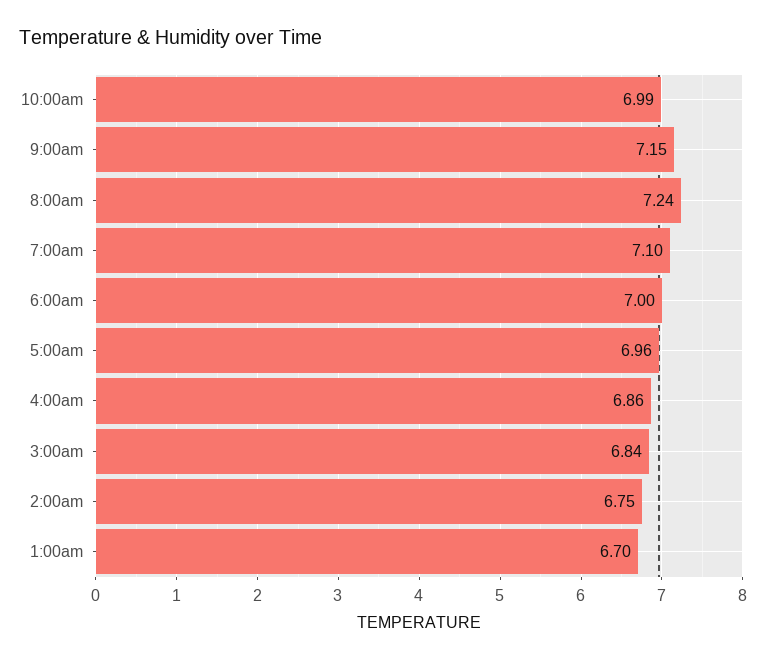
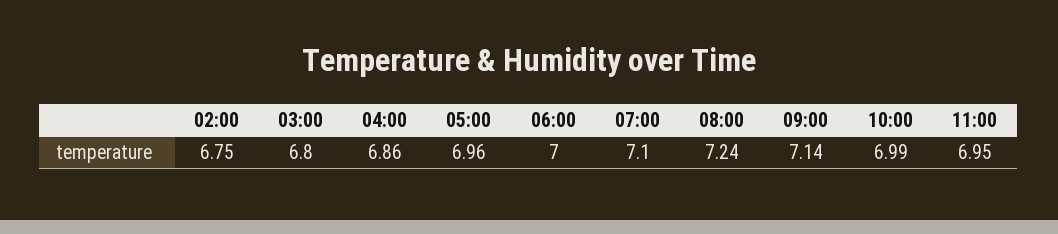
9:00am: 7.15 -> 7.14
3:00am: 6.84 -> 6.8
1:00am: 6.7 -> none
11:00: none -> 6.95

